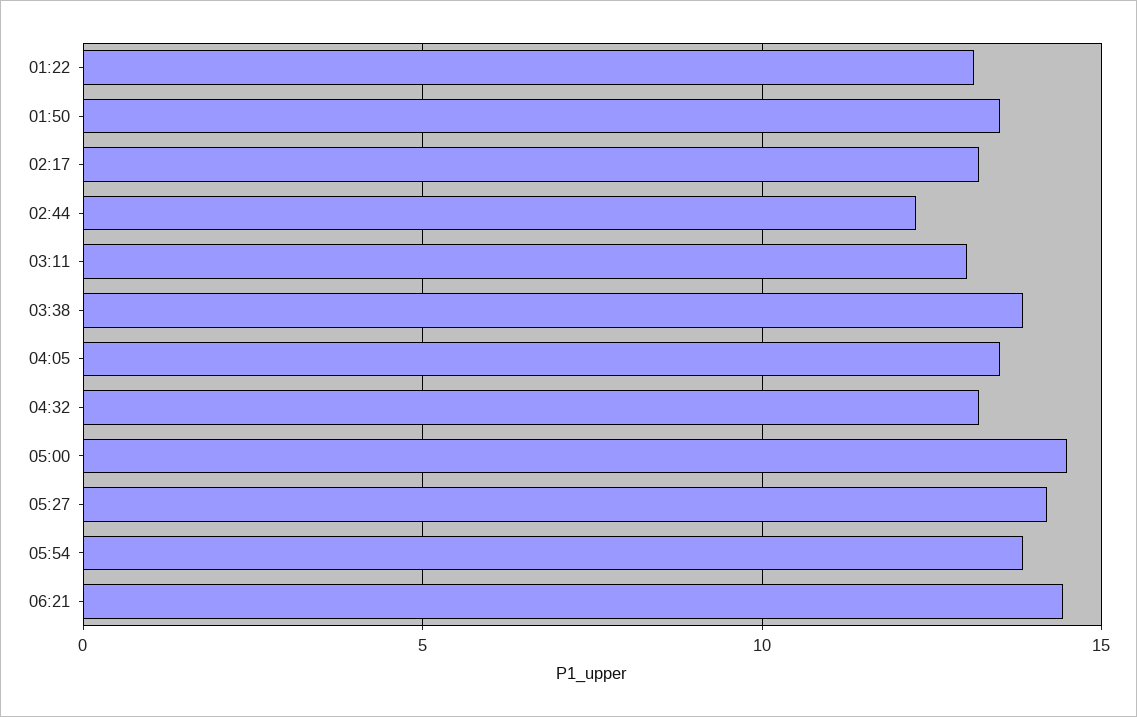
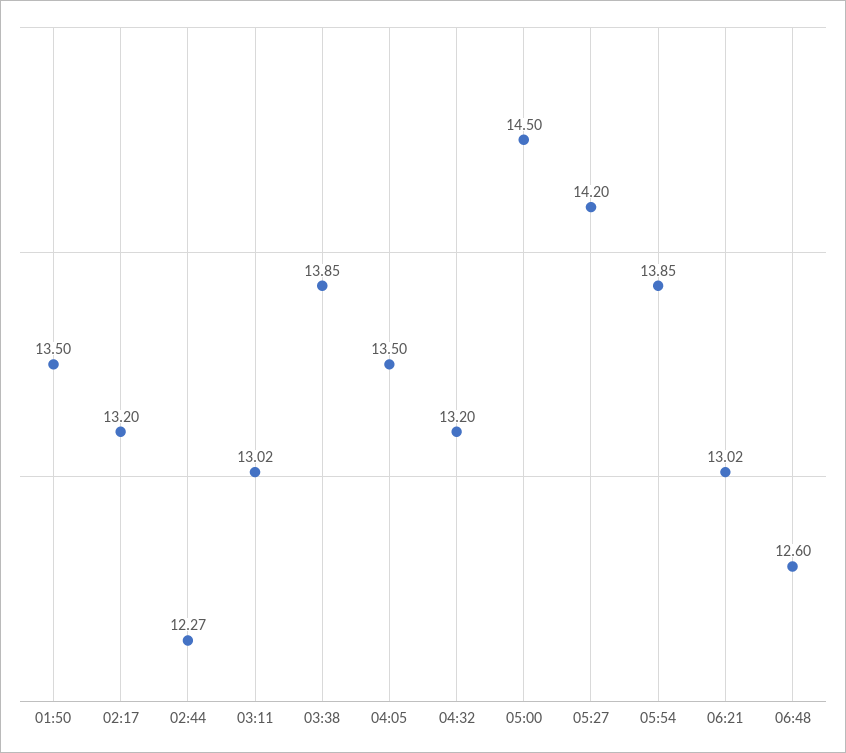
01:22: 13 -> none
06:21: 14.5 -> 13.02
06:48: none -> 12.6

